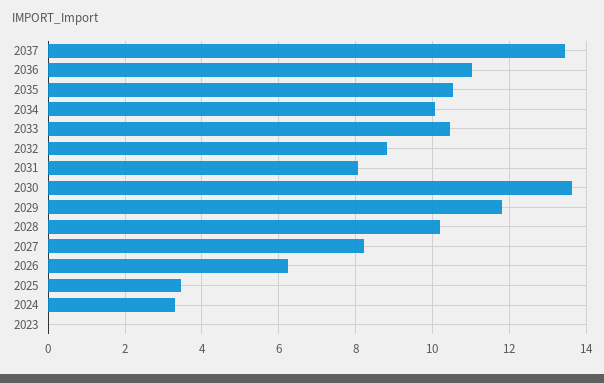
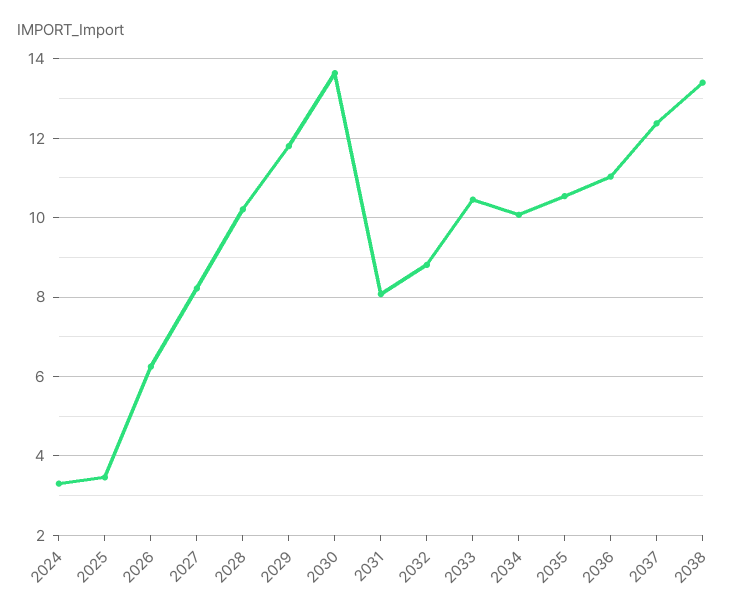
2037: 13.4 -> 12.4
2023: 0 -> none
2038: none -> 13.4

